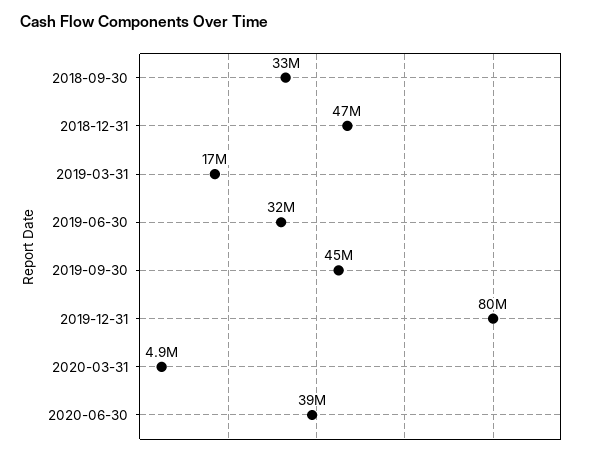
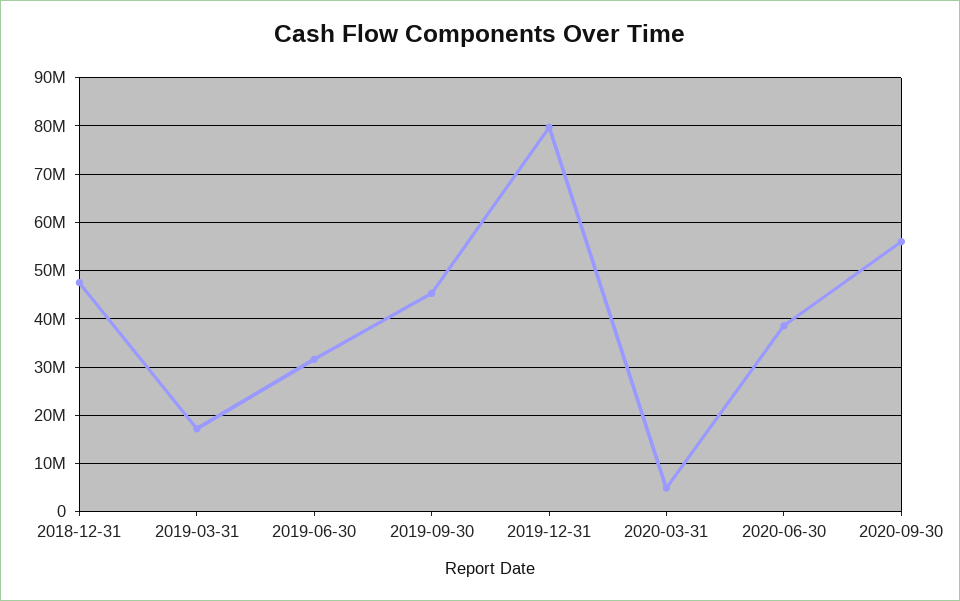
2018-09-30: 33000000 -> none
2020-09-30: none -> 56000000

